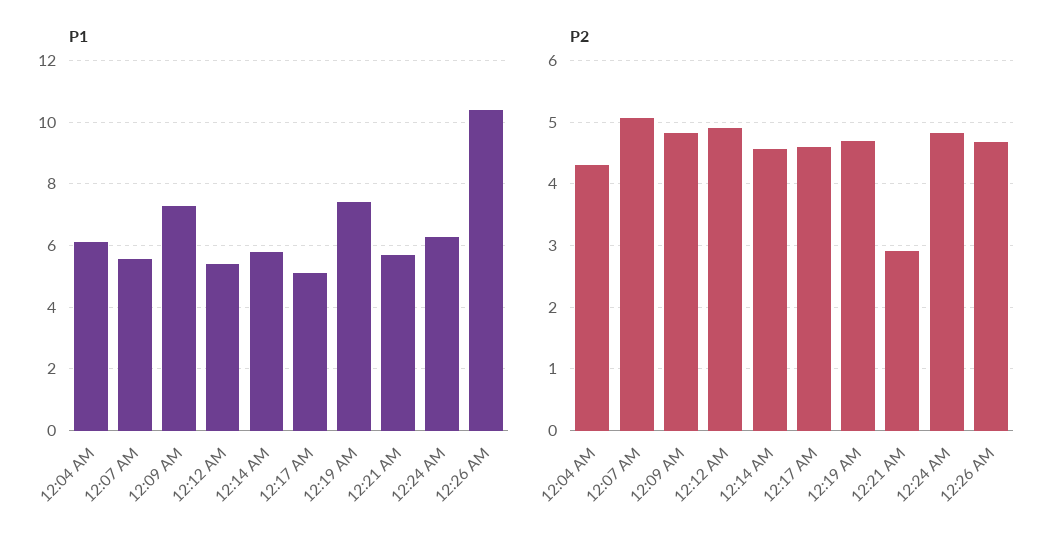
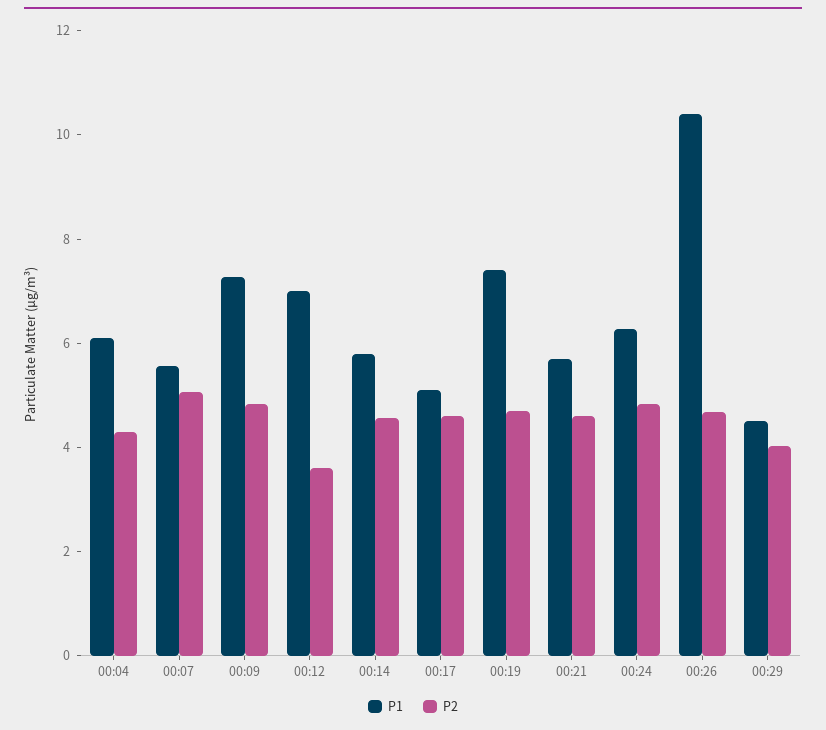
P1, 12:12 AM: 5.4 -> 7
P2, 12:12 AM: 4.9 -> 3.5
P2, 12:21 AM: 2.9 -> 4.5
P1, 00:29: none -> 4.5
P2, 00:29: none -> 4

